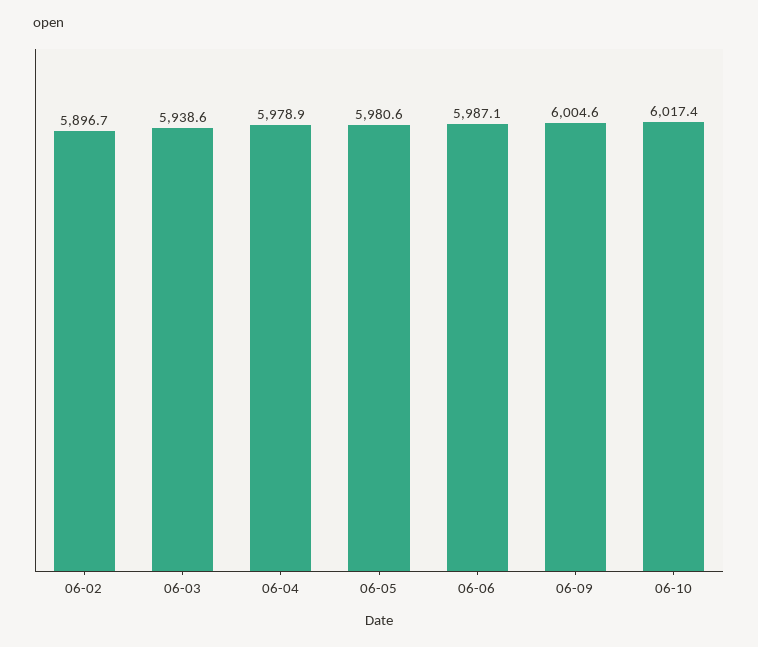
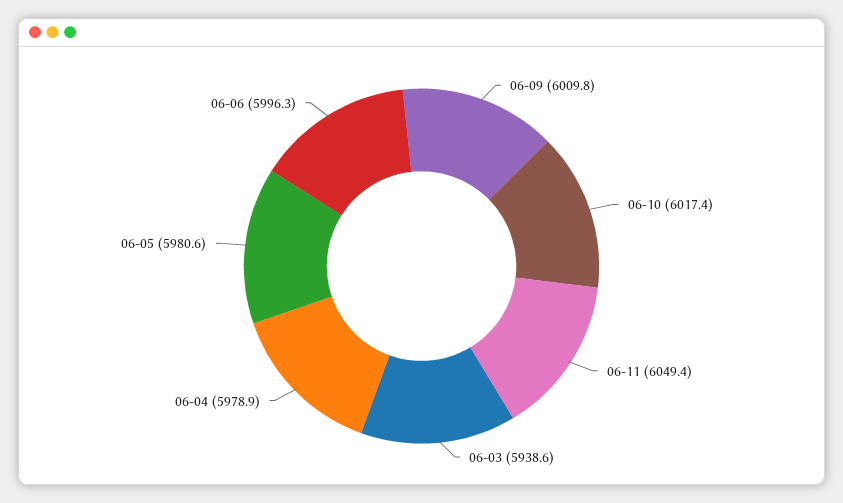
06-02: 5896.7 -> none
06-06: 5987.1 -> 5996.3
06-09: 6004.6 -> 6009.8
06-11: none -> 6049.4

